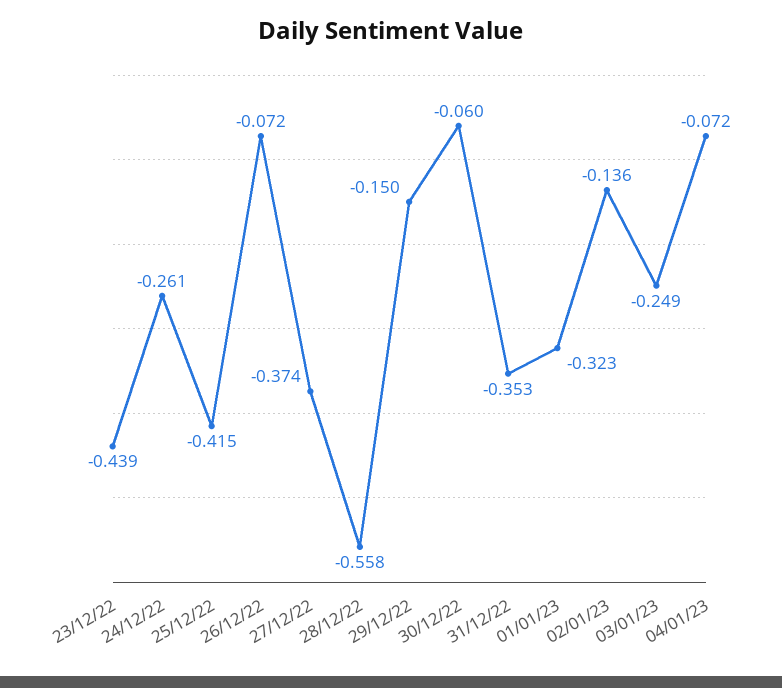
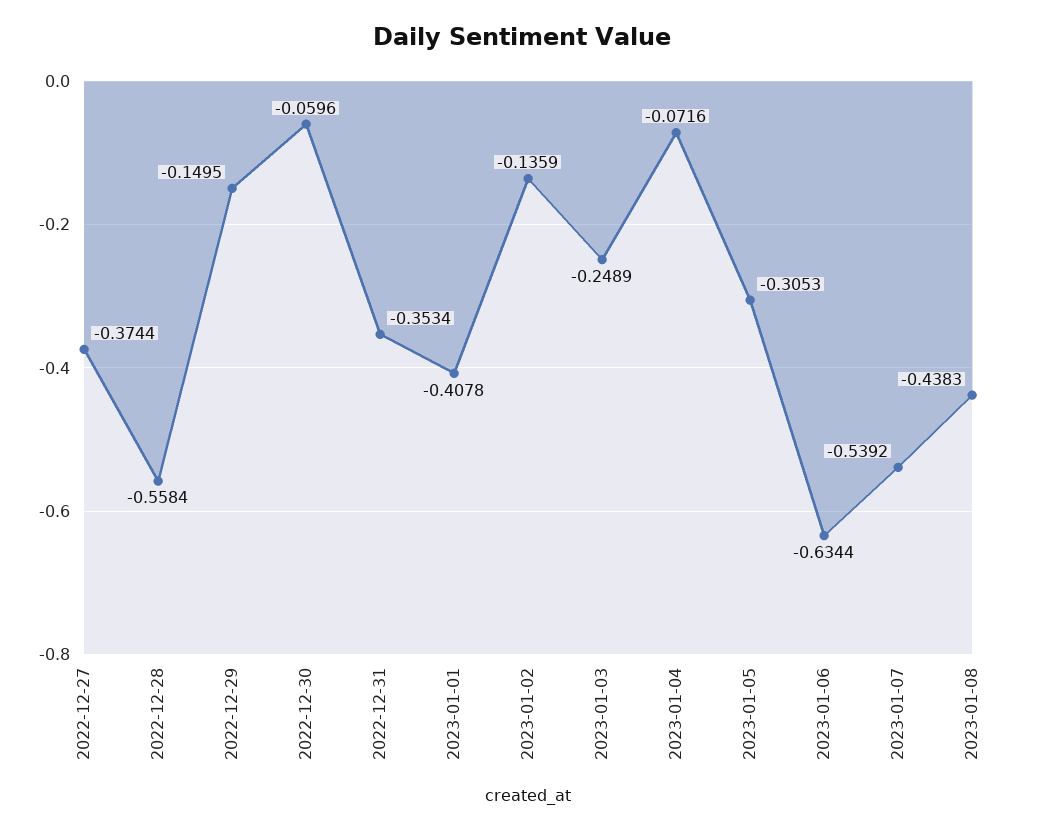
23/12/22: -0.439 -> none
24/12/22: -0.261 -> none
25/12/22: -0.415 -> none
26/12/22: -0.072 -> none
01/01/23: -0.323 -> -0.4078
2023-01-05: none -> -0.3053
2023-01-06: none -> -0.6344
2023-01-07: none -> -0.5392
2023-01-08: none -> -0.4383

